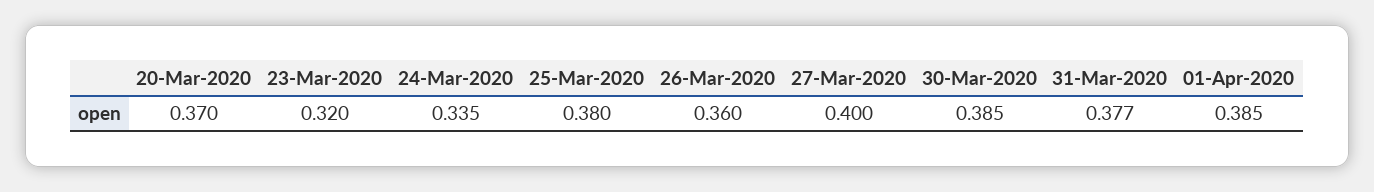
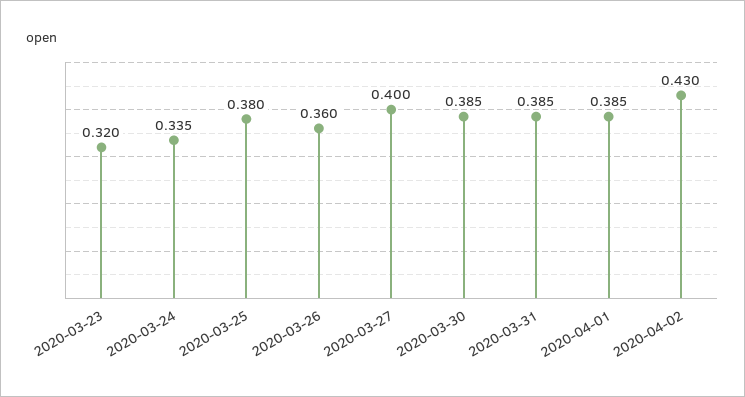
20-Mar-2020: 0.37 -> none
31-Mar-2020: 0.377 -> 0.385
2020-04-02: none -> 0.43

